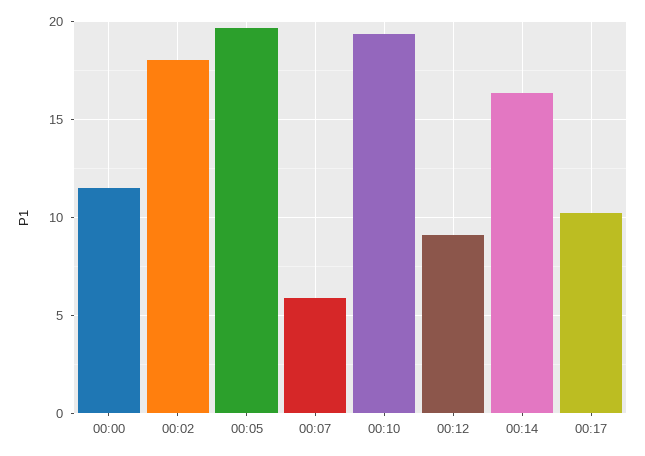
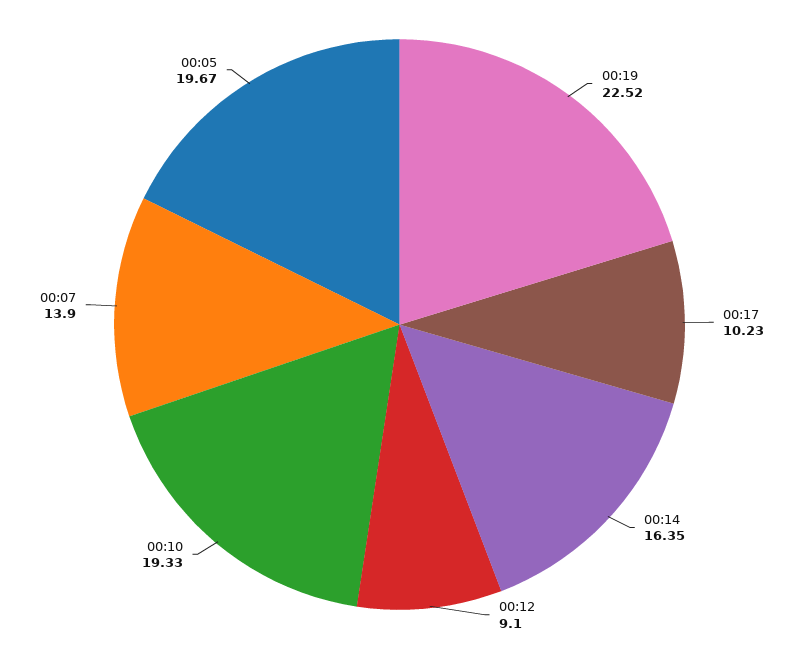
00:00: 11.5 -> none
00:02: 18 -> none
00:07: 6 -> 13.9
00:19: none -> 22.52

